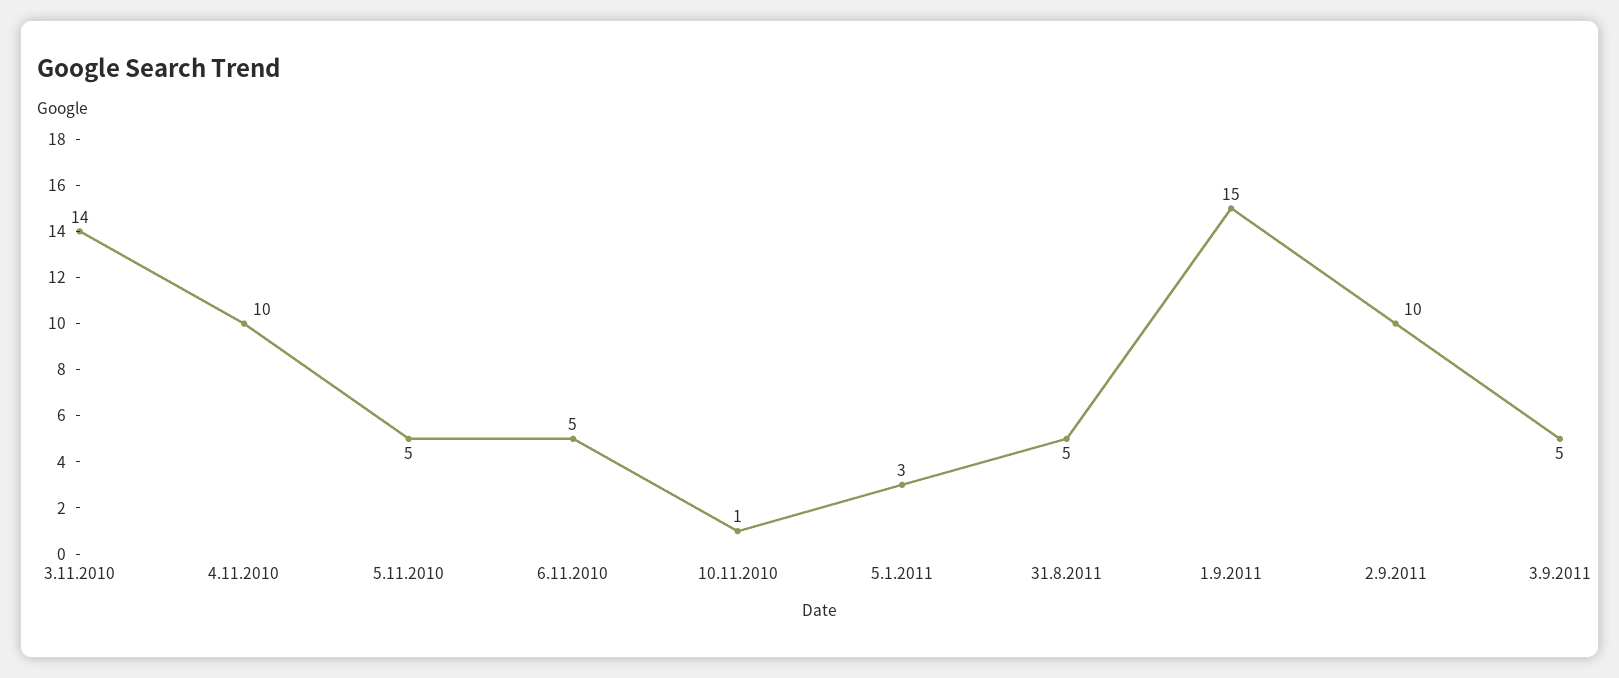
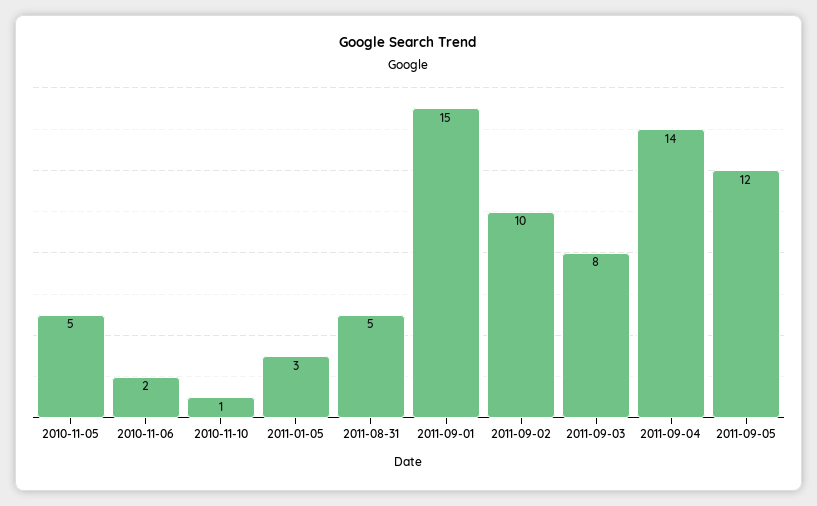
3.11.2010: 14 -> none
4.11.2010: 10 -> none
6.11.2010: 5 -> 2
3.9.2011: 5 -> 8
2011-09-04: none -> 14
2011-09-05: none -> 12

